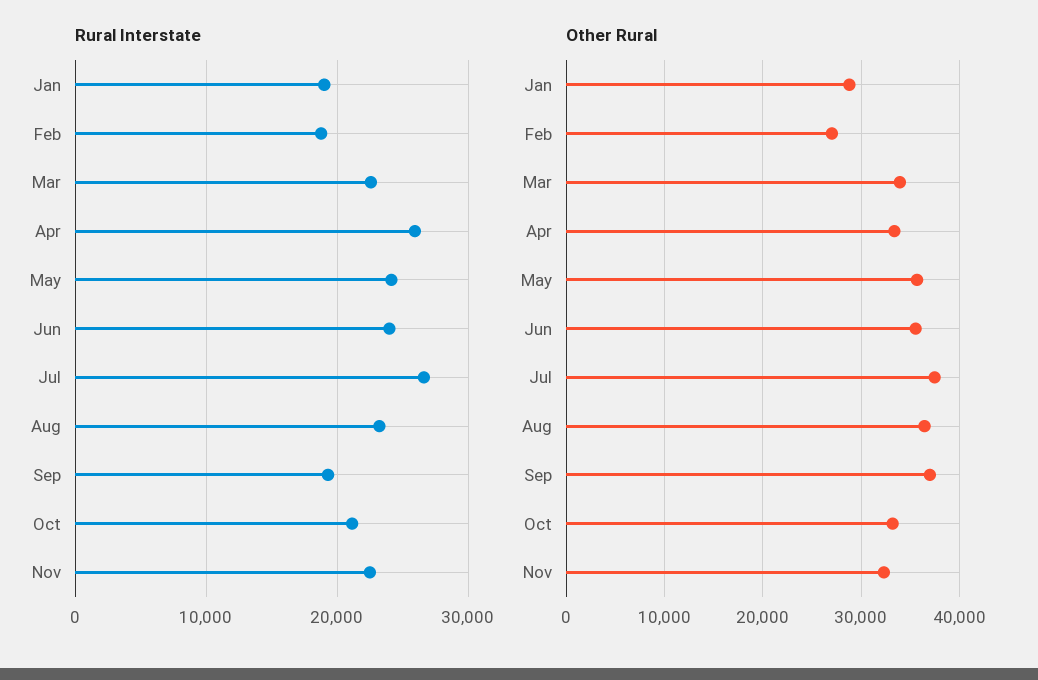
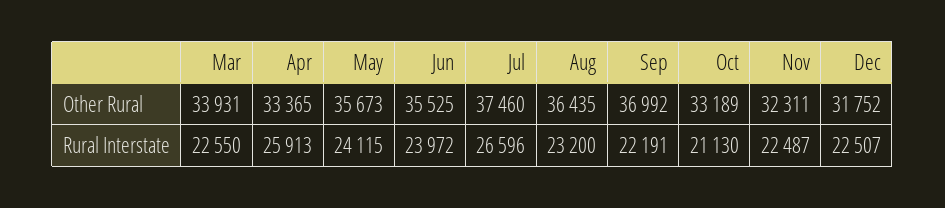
Rural Interstate, Jan: 19000 -> none
Rural Interstate, Feb: 19000 -> none
Rural Interstate, Sep: 19000 -> 22191
Other Rural, Jan: 29000 -> none
Other Rural, Feb: 27000 -> none
Other Rural, Dec: none -> 31752
Rural Interstate, Dec: none -> 22507

